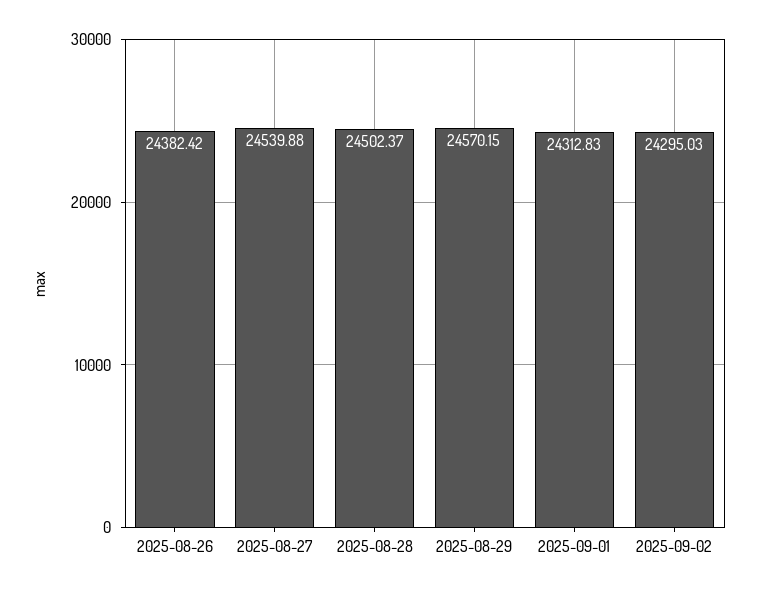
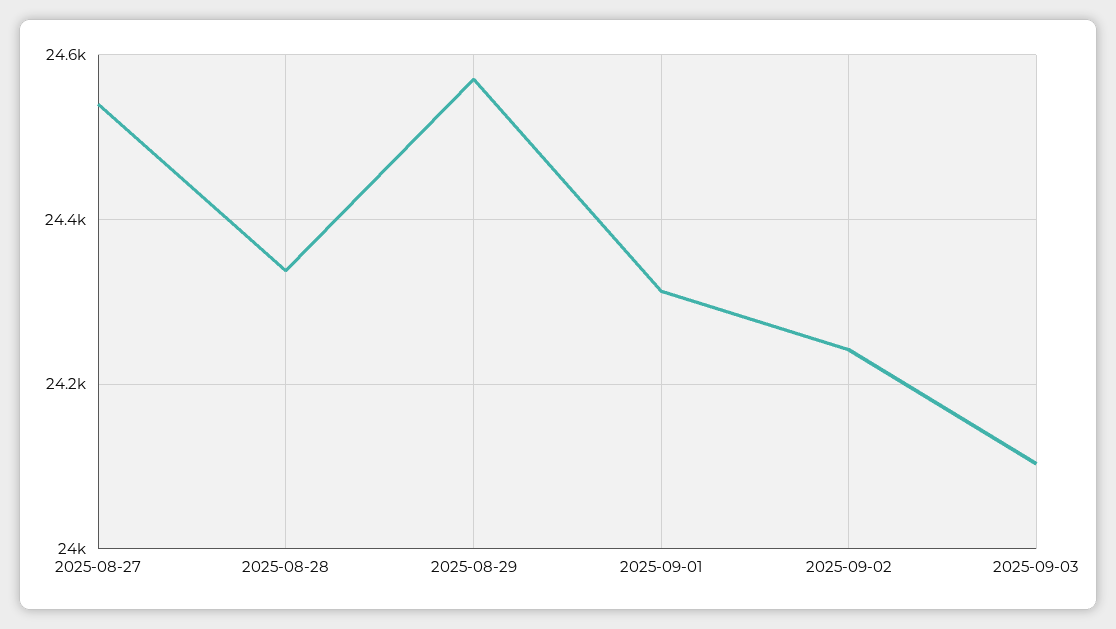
2025-08-26: 24382.42 -> none
2025-08-28: 24502.37 -> 24340
2025-09-02: 24295.03 -> 24240
2025-09-03: none -> 24100

